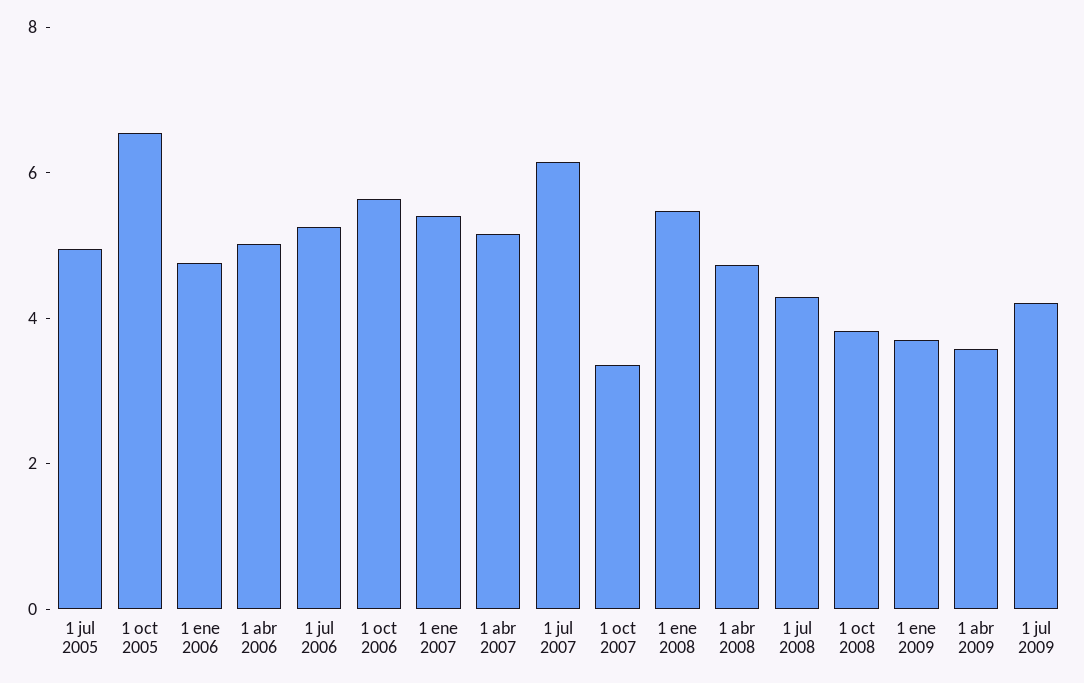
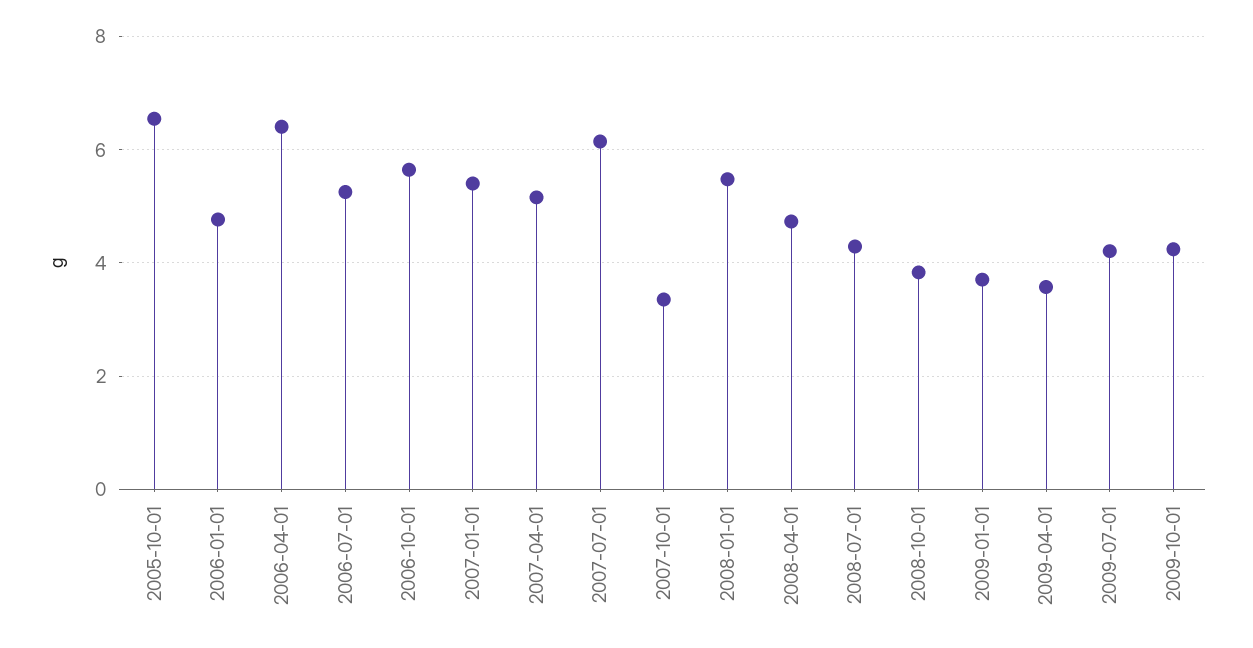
1 jul 2005: 5 -> none
1 abr 2006: 5 -> 6.4
2009-10-01: none -> 4.2

